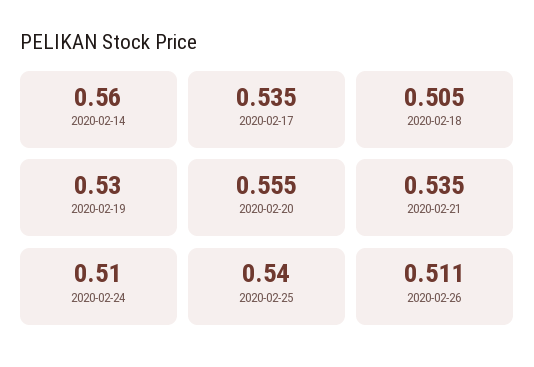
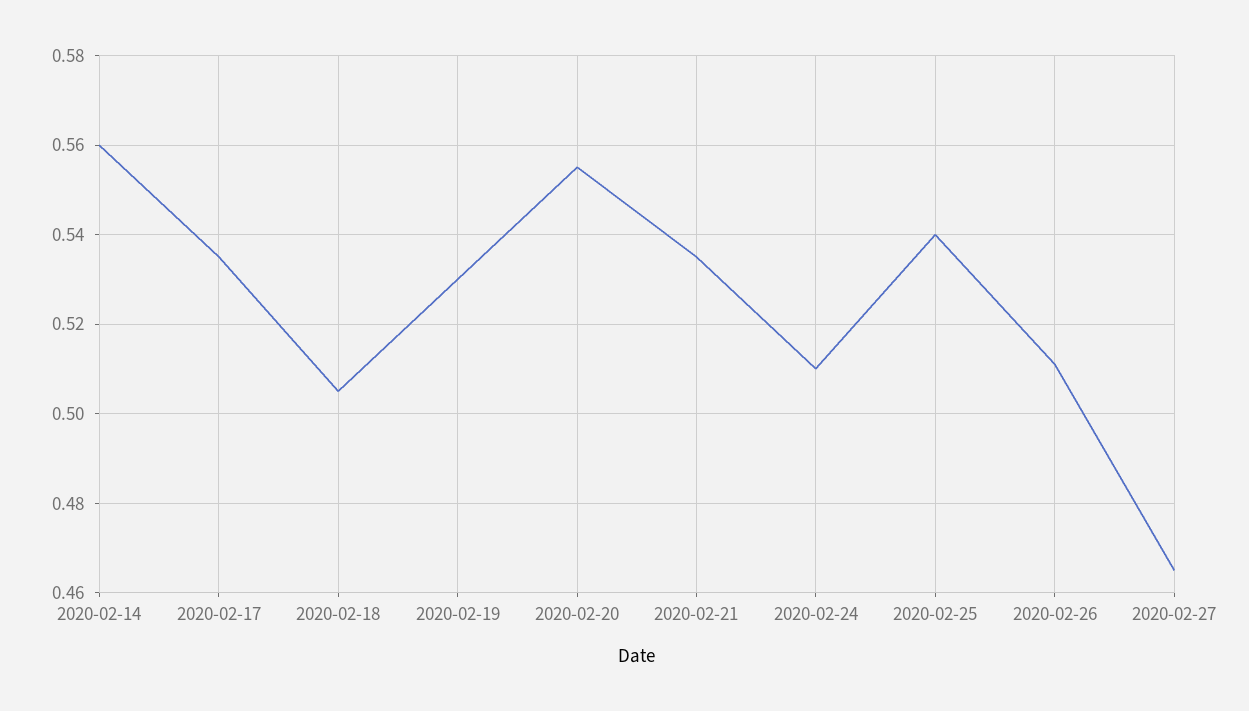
2020-02-27: none -> 0.465

